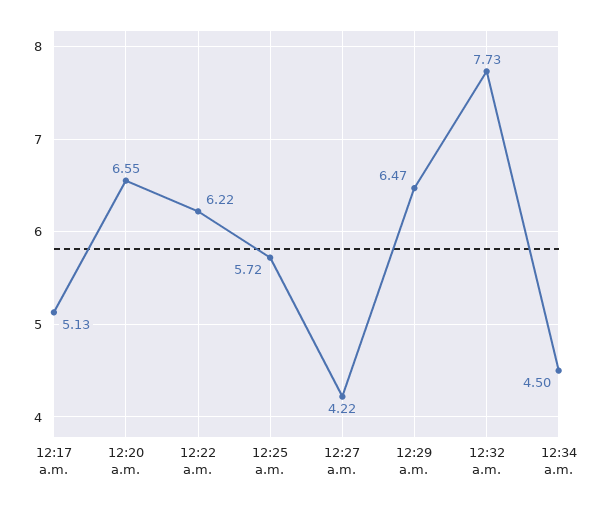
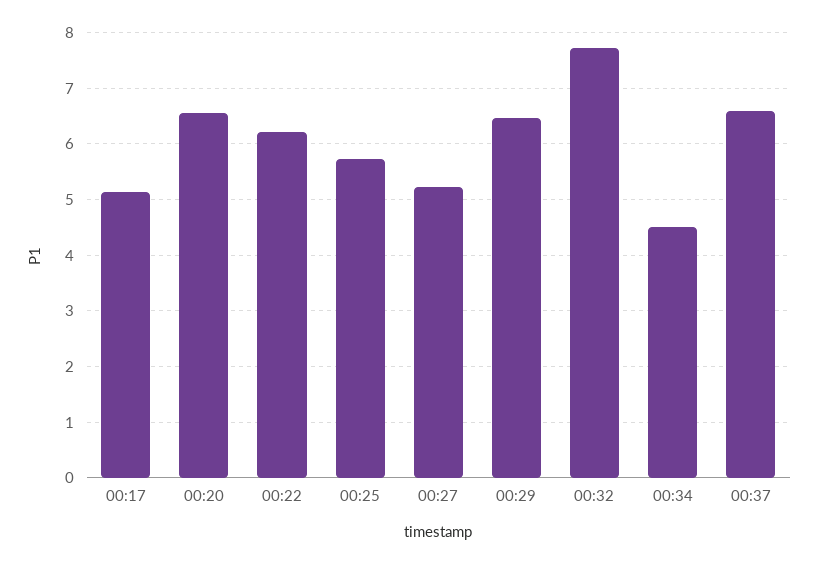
12:27 a.m.: 4.22 -> 5.2
00:37: none -> 6.6

